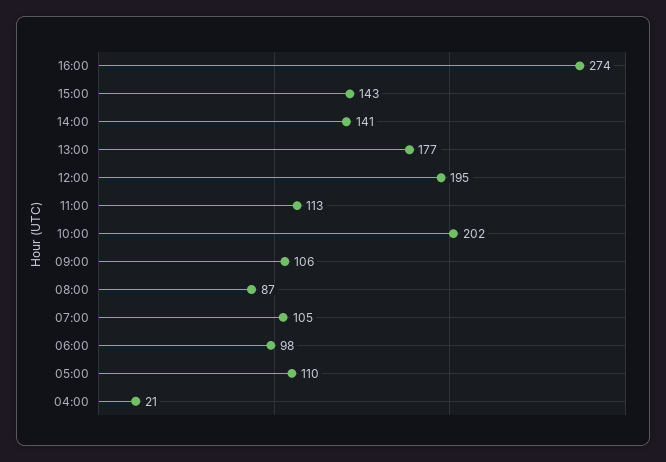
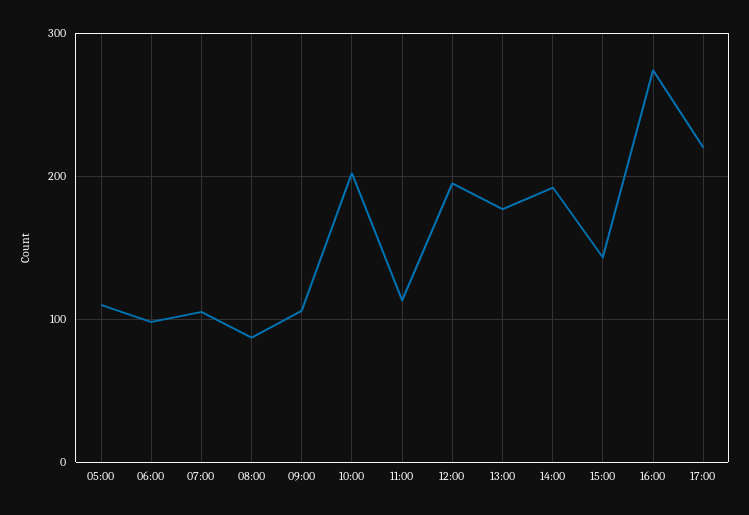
14:00: 141 -> 190
04:00: 21 -> none
17:00: none -> 220

